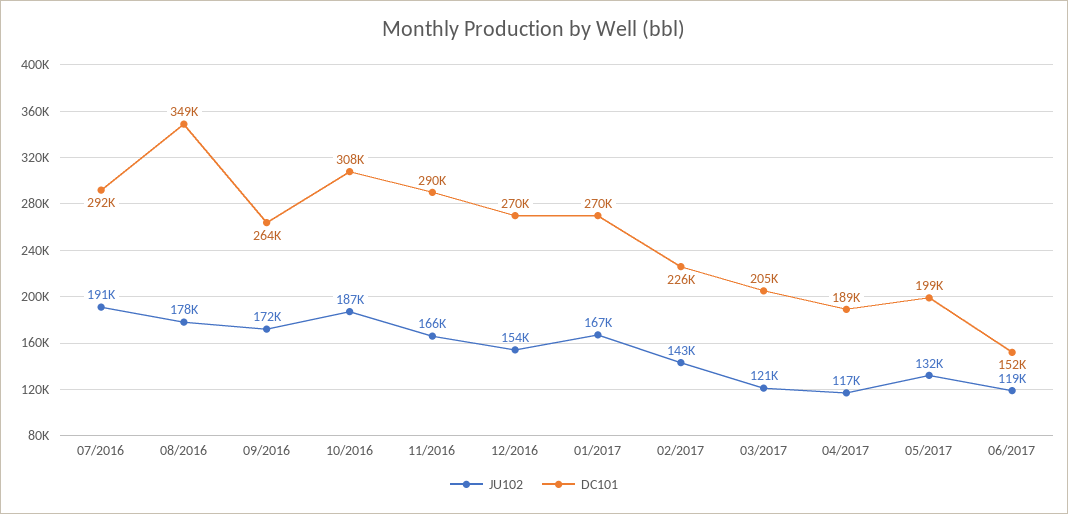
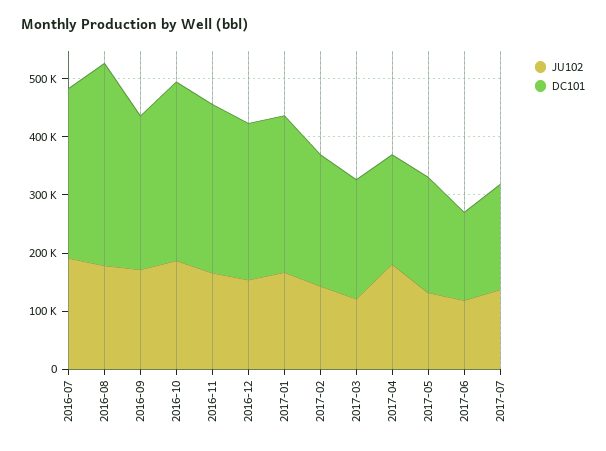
JU102, 04/2017: 117000 -> 180000
JU102, 2017-07: none -> 140000
DC101, 2017-07: none -> 180000

